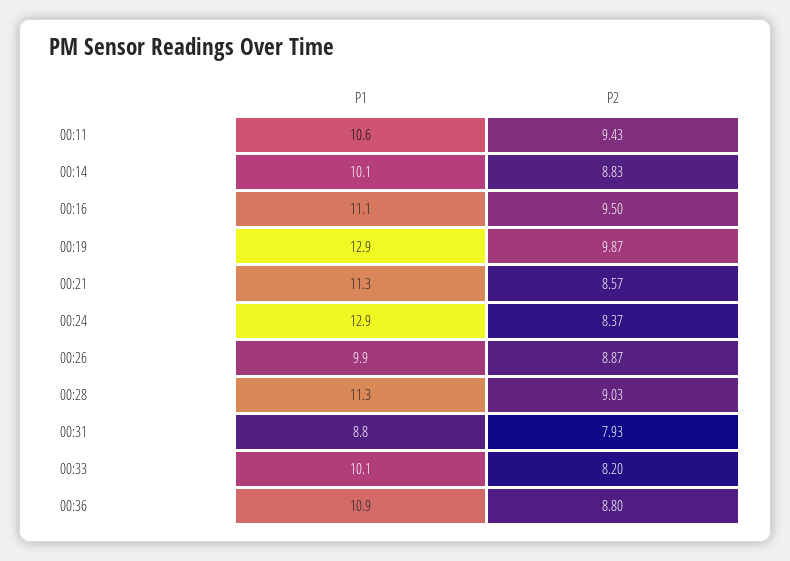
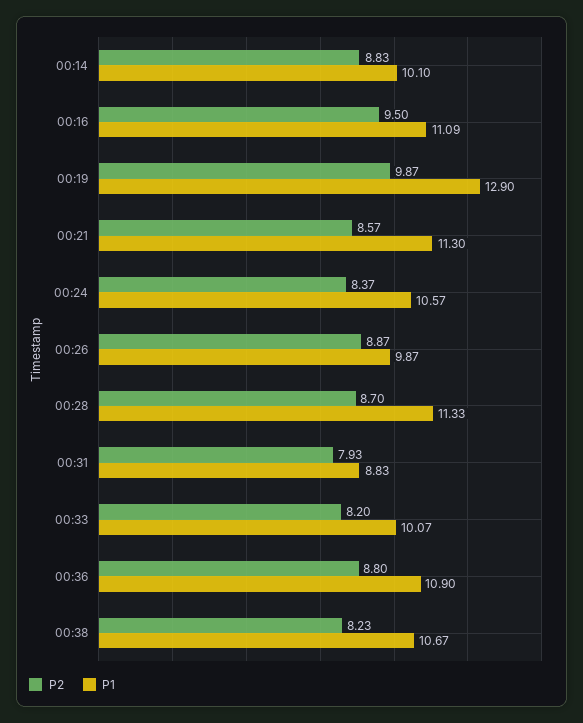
P1, 00:11: 10.6 -> none
P2, 00:11: 9.43 -> none
P1, 00:24: 12.9 -> 10.57
P2, 00:28: 9.03 -> 8.7
P2, 00:38: none -> 8.23
P1, 00:38: none -> 10.67

